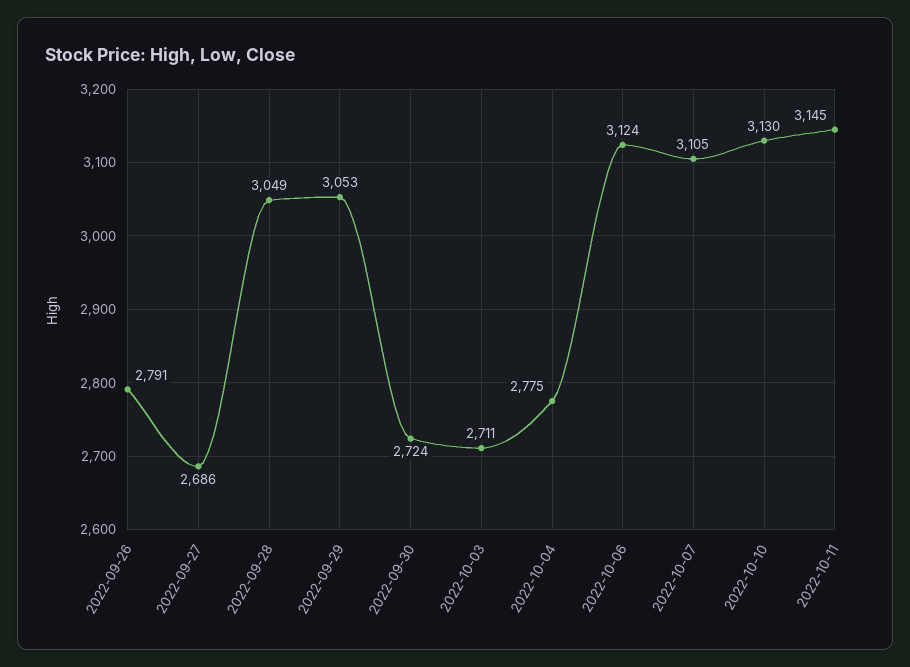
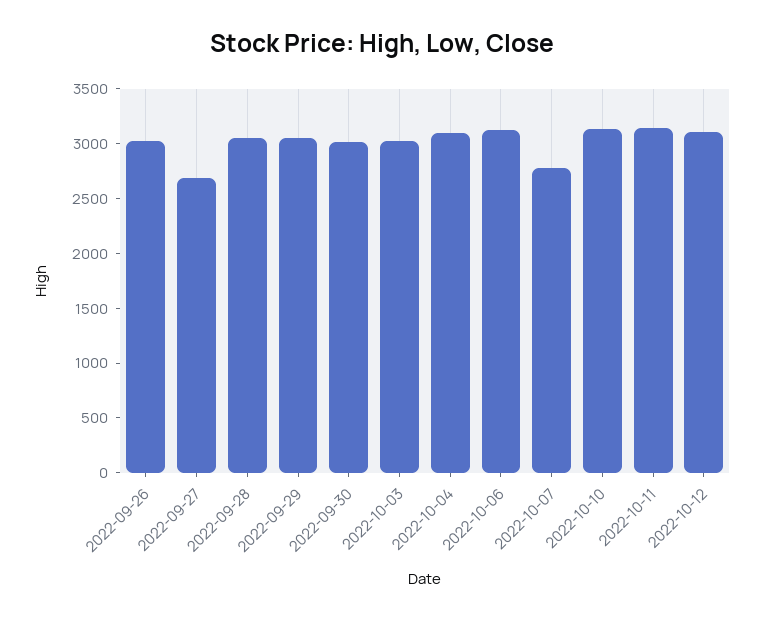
2022-09-26: 2791 -> 3000
2022-09-30: 2724 -> 3000
2022-10-03: 2711 -> 3000
2022-10-04: 2775 -> 3100
2022-10-07: 3105 -> 2800
2022-10-12: none -> 3100

